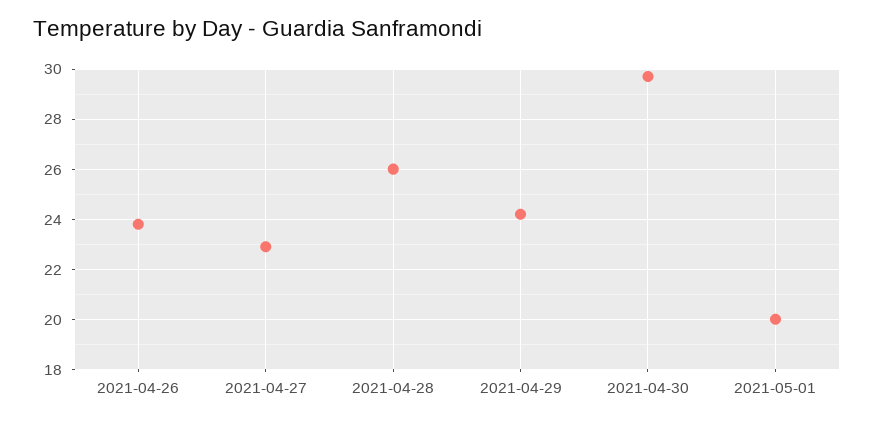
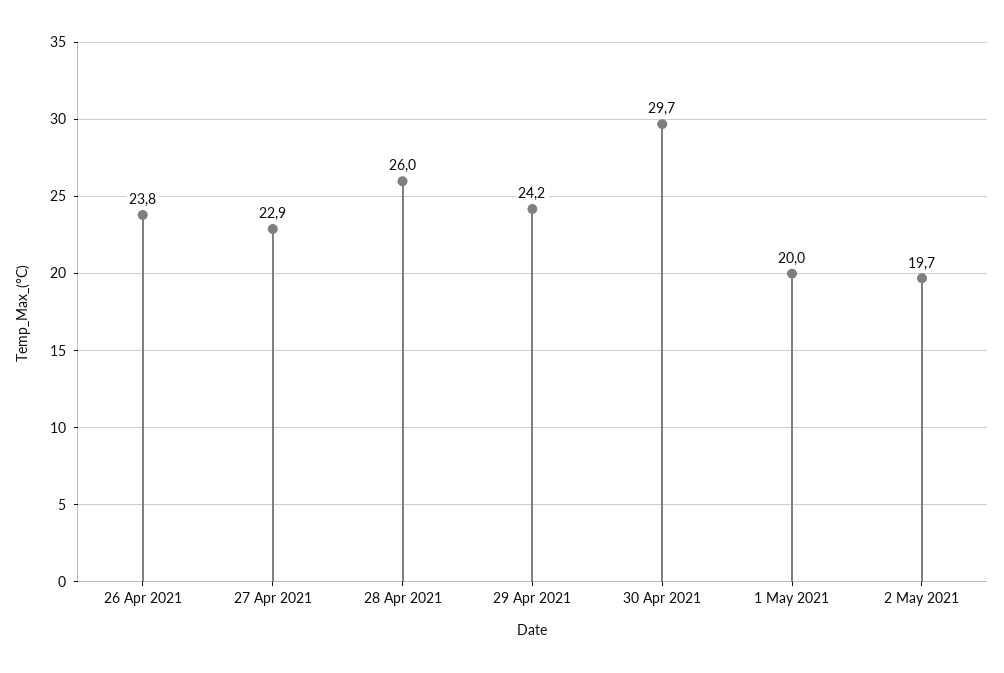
2 May 2021: none -> 19.7

